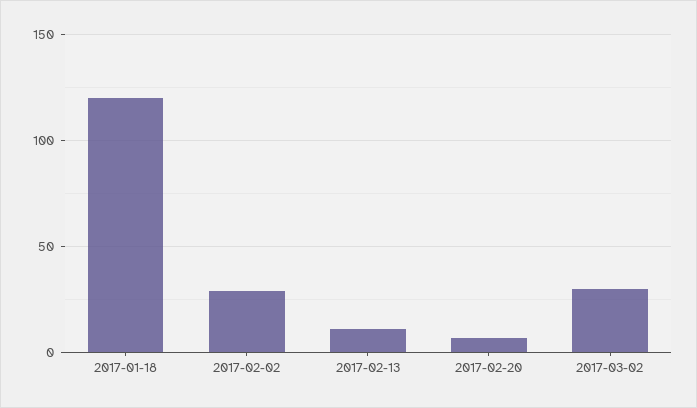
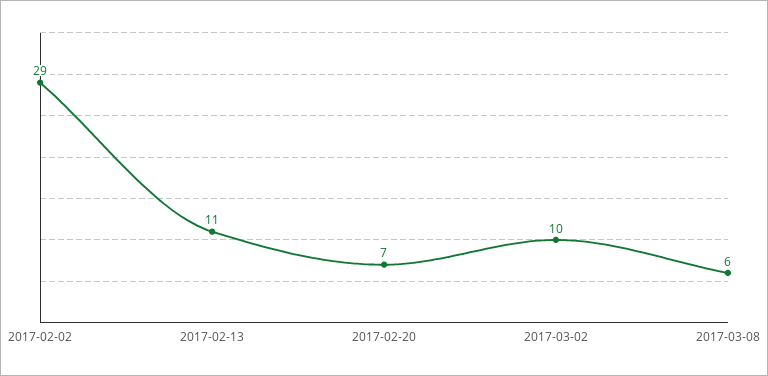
2017-01-18: 120 -> none
2017-03-02: 30 -> 10
2017-03-08: none -> 6

